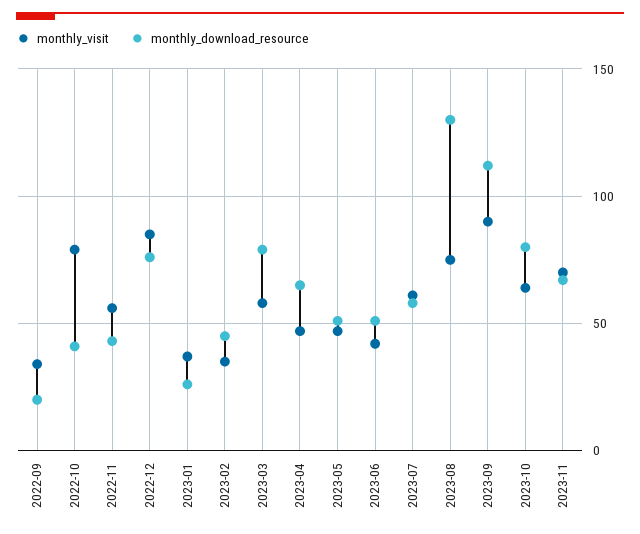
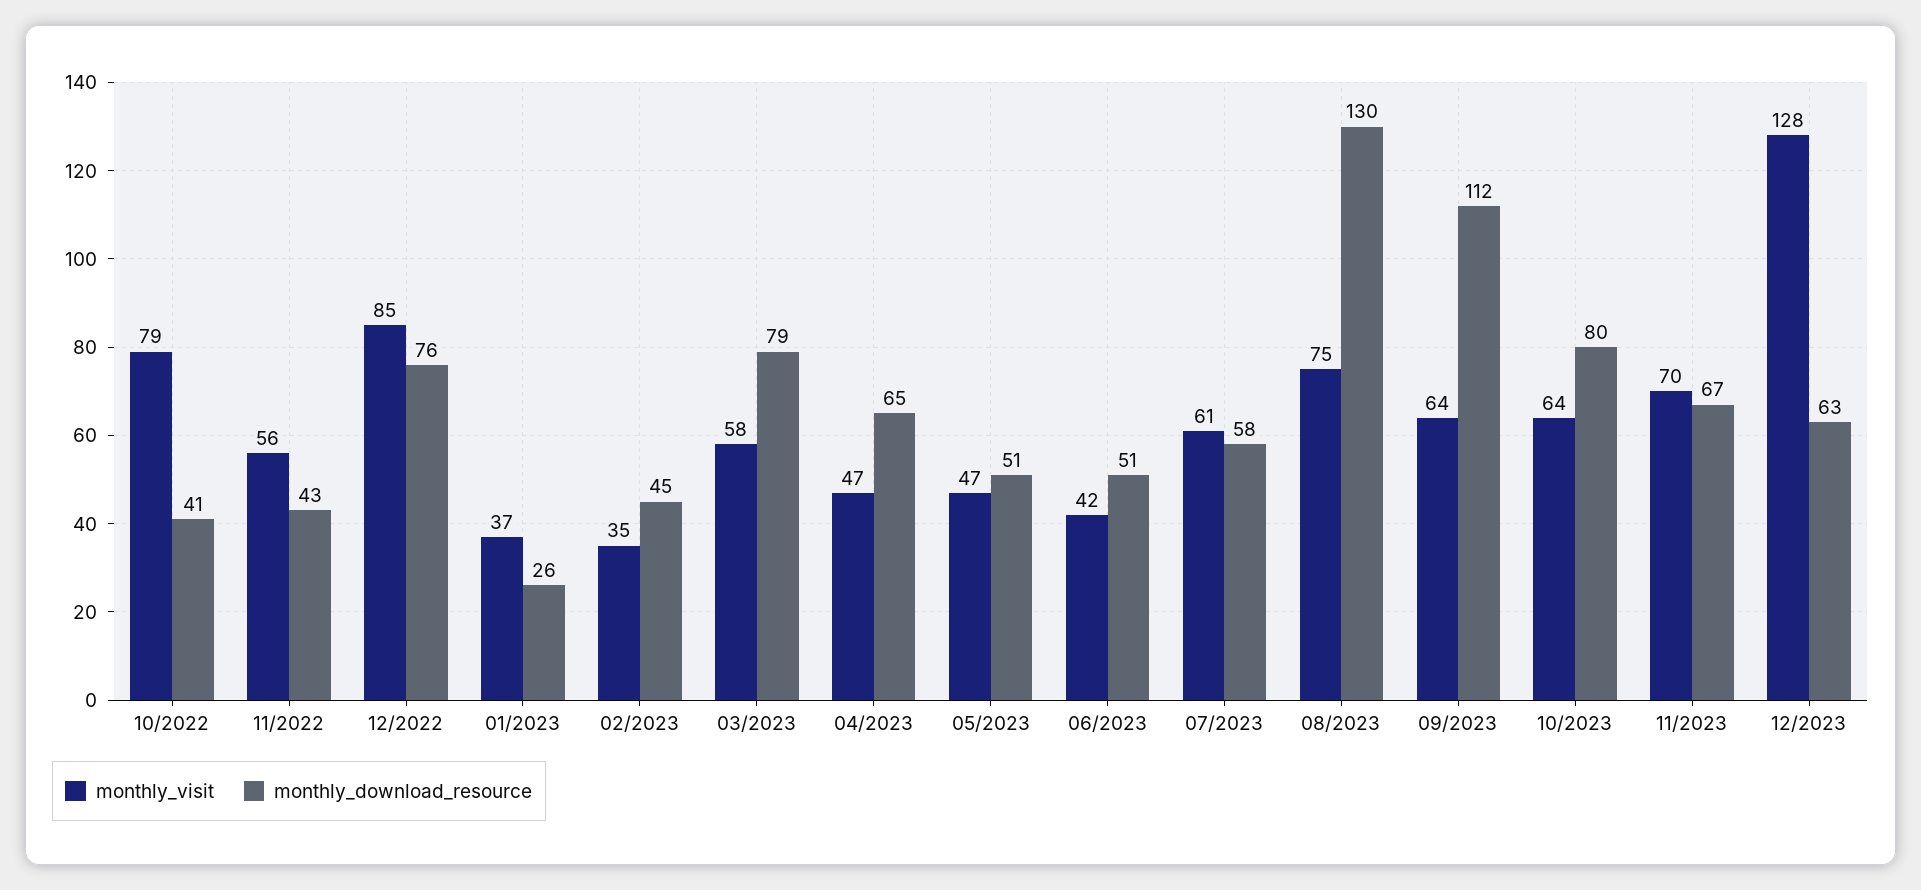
monthly_visit, 2022-09: 35 -> none
monthly_download_resource, 2022-09: 20 -> none
monthly_visit, 2023-09: 90 -> 64
monthly_visit, 12/2023: none -> 128
monthly_download_resource, 12/2023: none -> 63

